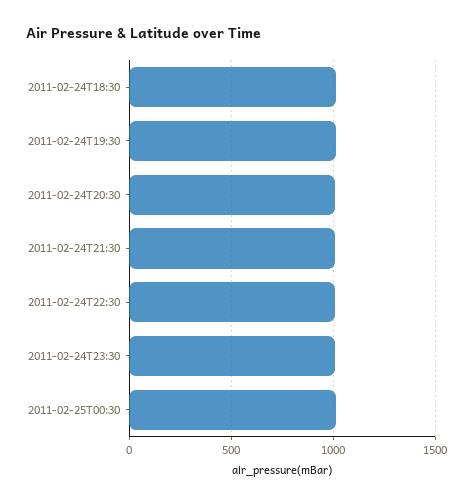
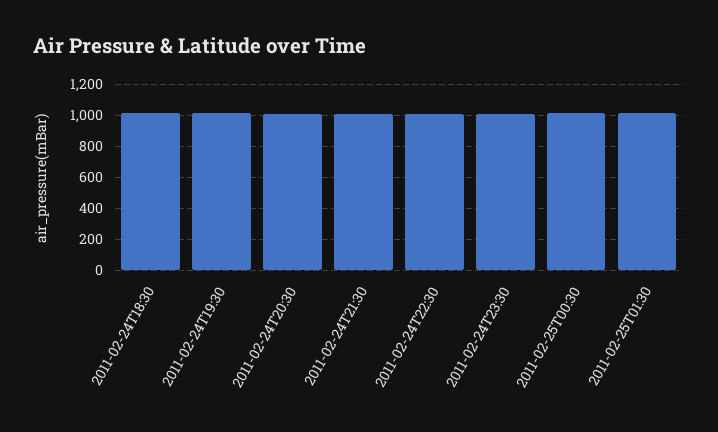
2011-02-25T01:30: none -> 1000

